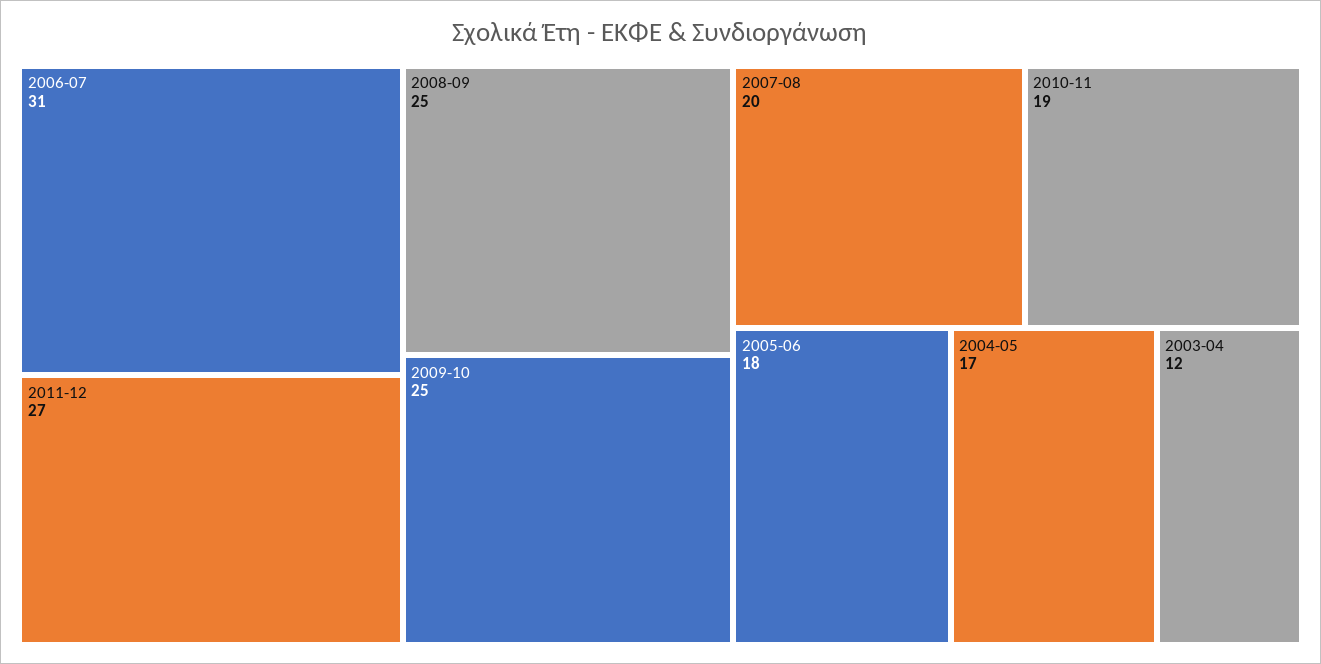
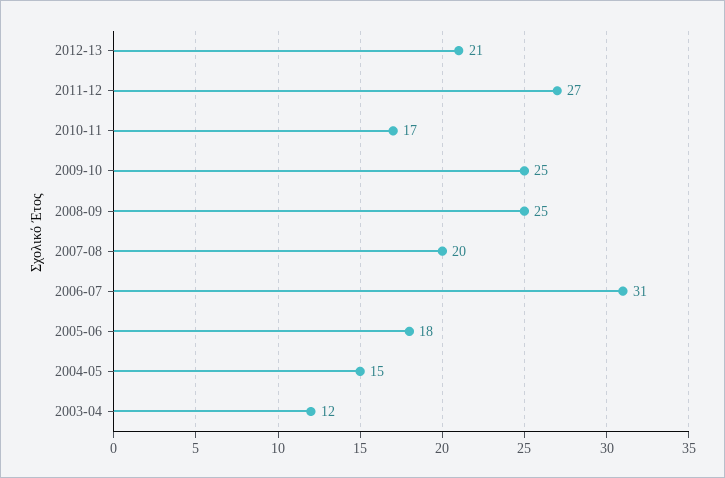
2010-11: 19 -> 17
2004-05: 17 -> 15
2012-13: none -> 21

